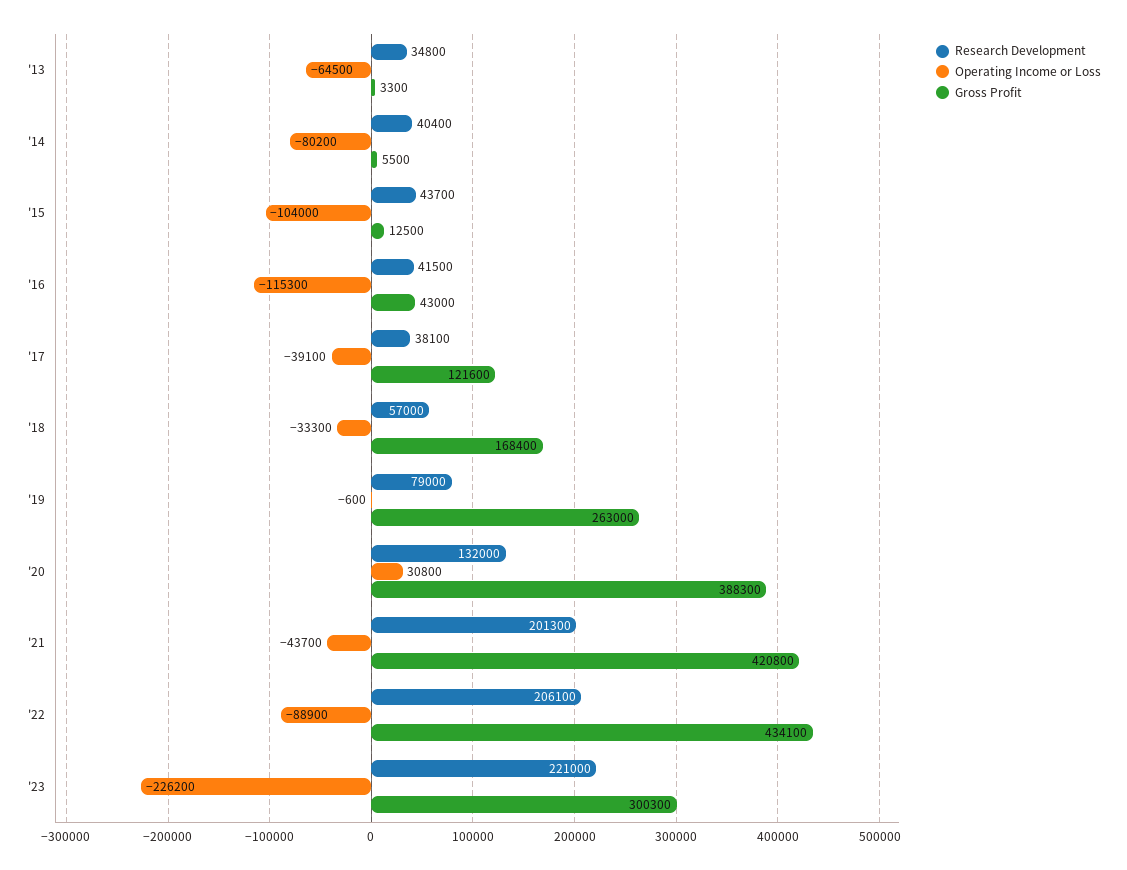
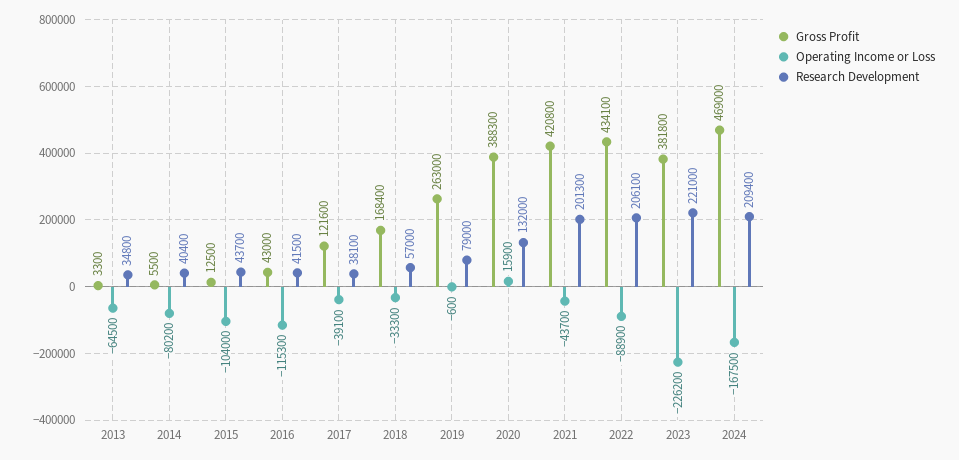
Operating Income or Loss, '20: 30800 -> 15900
Gross Profit, '23: 300300 -> 381800
Gross Profit, 2024: none -> 469000
Operating Income or Loss, 2024: none -> -167500
Research Development, 2024: none -> 209400

